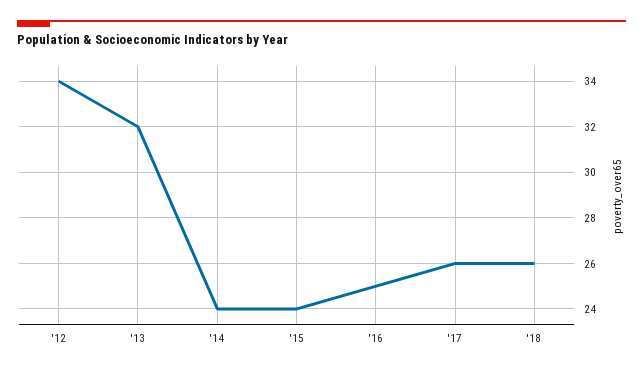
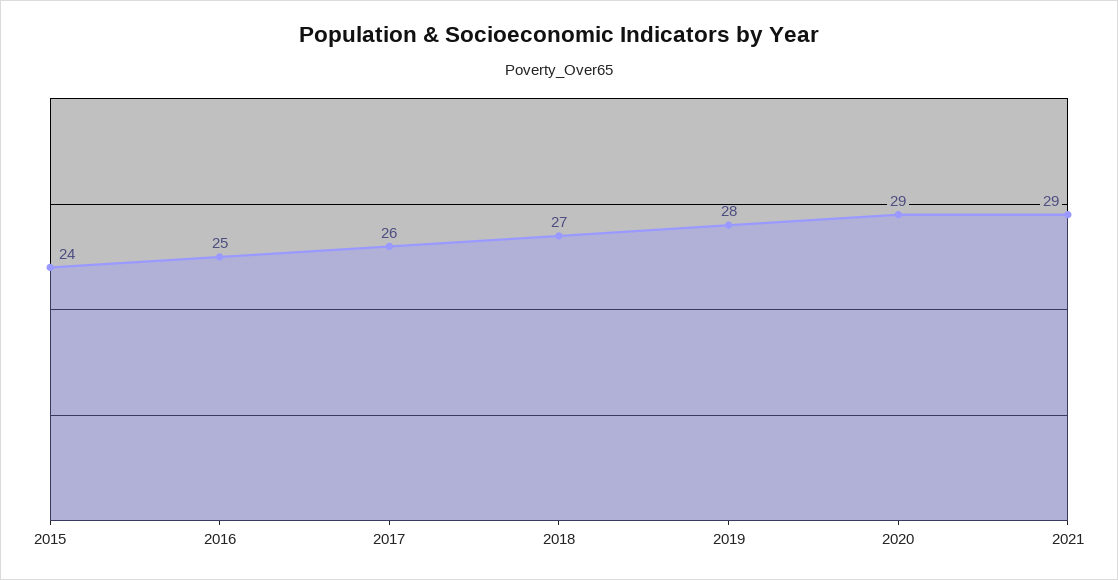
'12: 34 -> none
'13: 32 -> none
'14: 24 -> none
'18: 26 -> 27
2019: none -> 28
2020: none -> 29
2021: none -> 29

